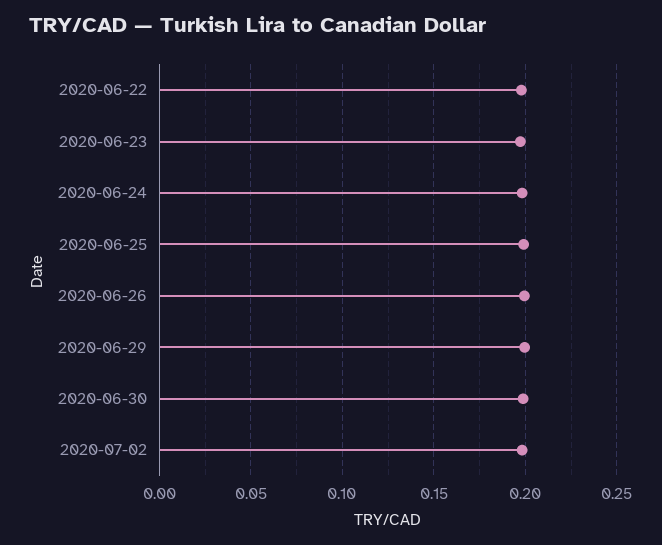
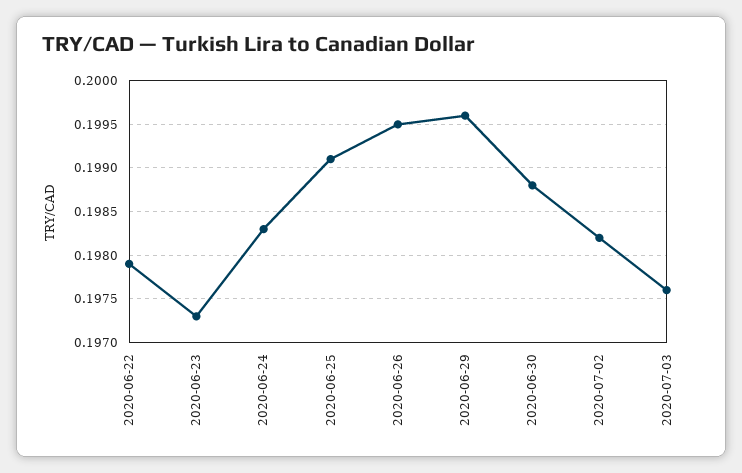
2020-07-03: none -> 0.1976

